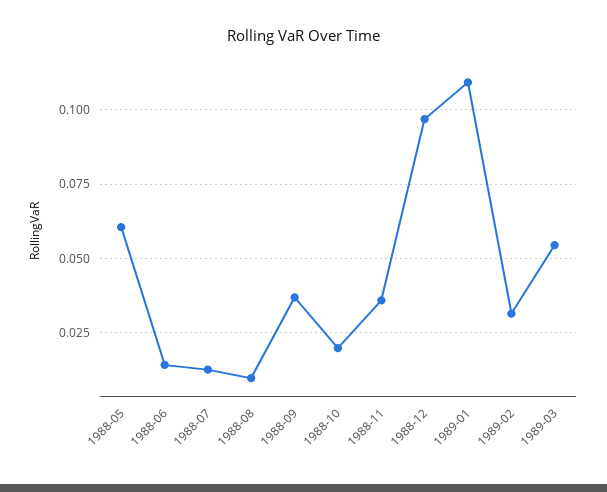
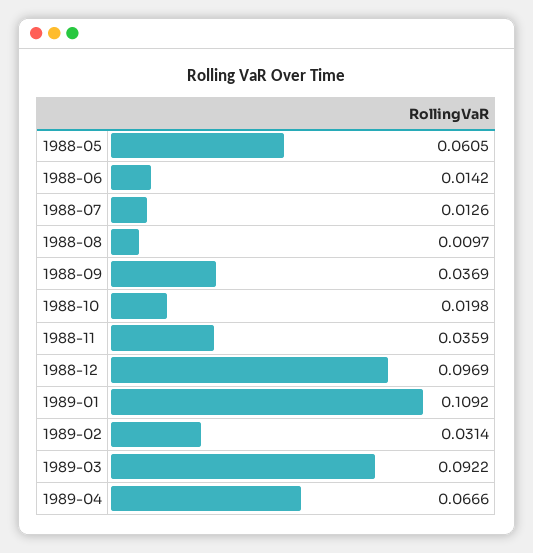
1989-03: 0.055 -> 0.0922
1989-04: none -> 0.0666

